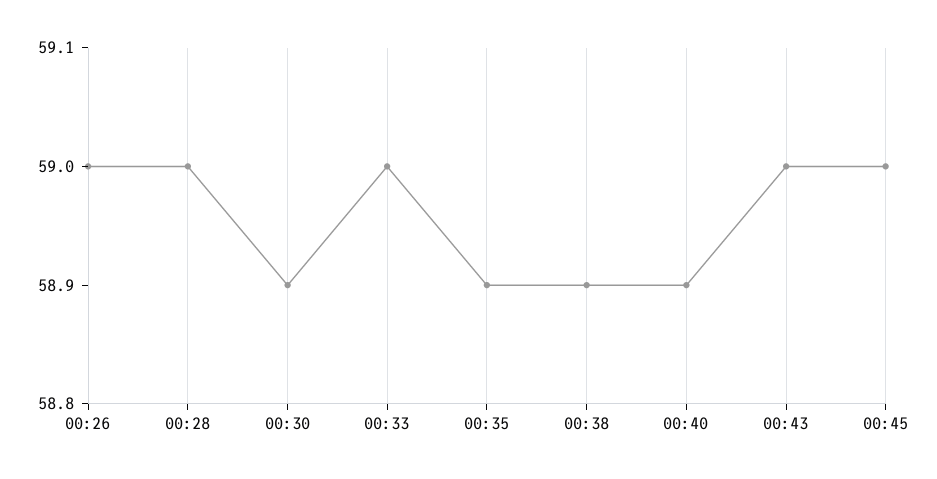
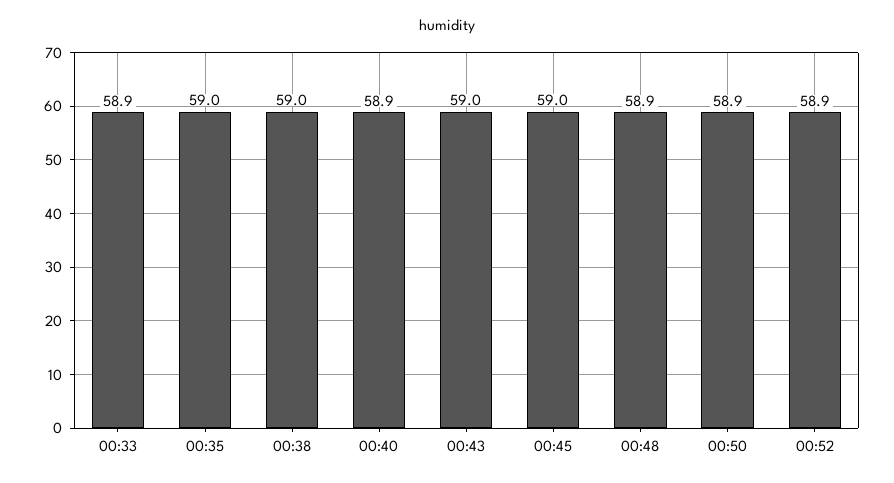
00:26: 59 -> none
00:28: 59 -> none
00:30: 58.9 -> none
00:33: 59 -> 58.9
00:35: 58.9 -> 59
00:38: 58.9 -> 59
00:48: none -> 58.9
00:50: none -> 58.9
00:52: none -> 58.9

